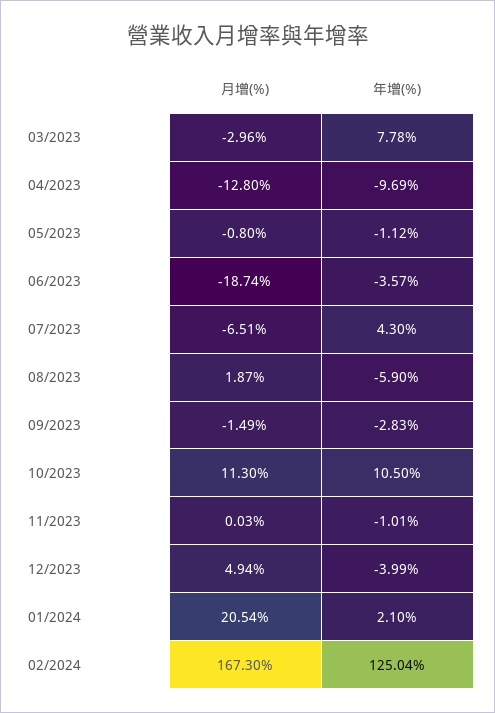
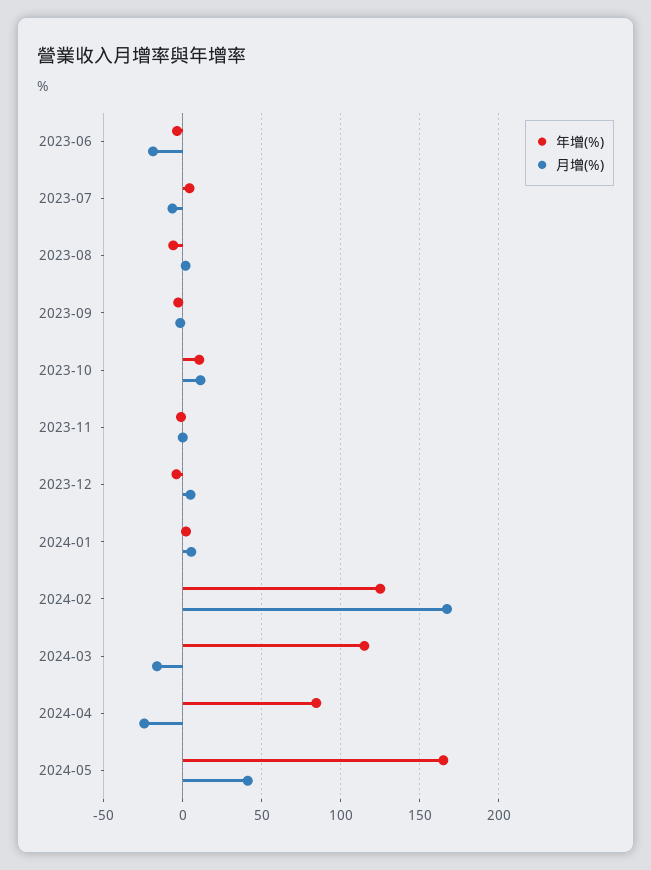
月增(%), 03/2023: -2.96 -> none
年增(%), 03/2023: 7.78 -> none
月增(%), 04/2023: -12.8 -> none
年增(%), 04/2023: -9.69 -> none
月增(%), 05/2023: -0.8 -> none
年增(%), 05/2023: -1.12 -> none
月增(%), 01/2024: 20.54 -> 5
年增(%), 2024-03: none -> 115
月增(%), 2024-03: none -> -15
年增(%), 2024-04: none -> 85
月增(%), 2024-04: none -> -25
年增(%), 2024-05: none -> 165
月增(%), 2024-05: none -> 40

